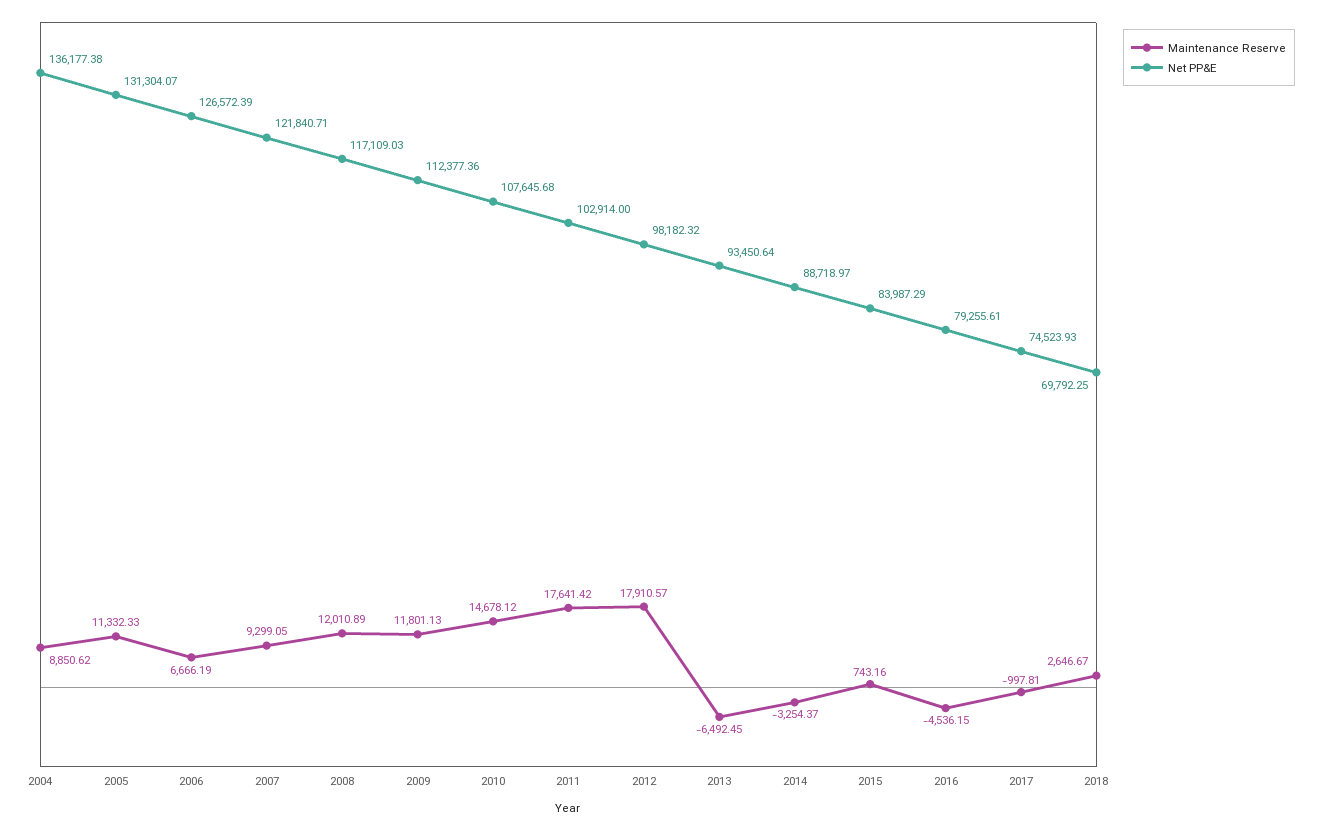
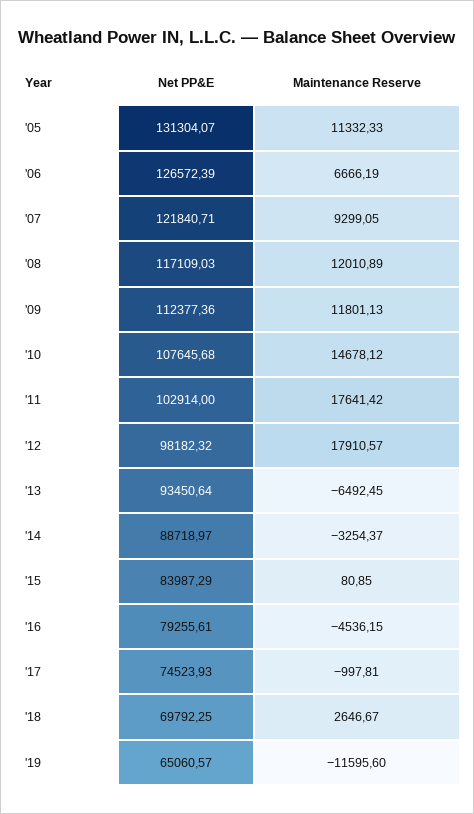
Maintenance Reserve, 2004: 8850.62 -> none
Net PP&E, 2004: 136177.38 -> none
Maintenance Reserve, 2015: 743.16 -> 80.85
Net PP&E, '19: none -> 65060.57
Maintenance Reserve, '19: none -> -11595.6

